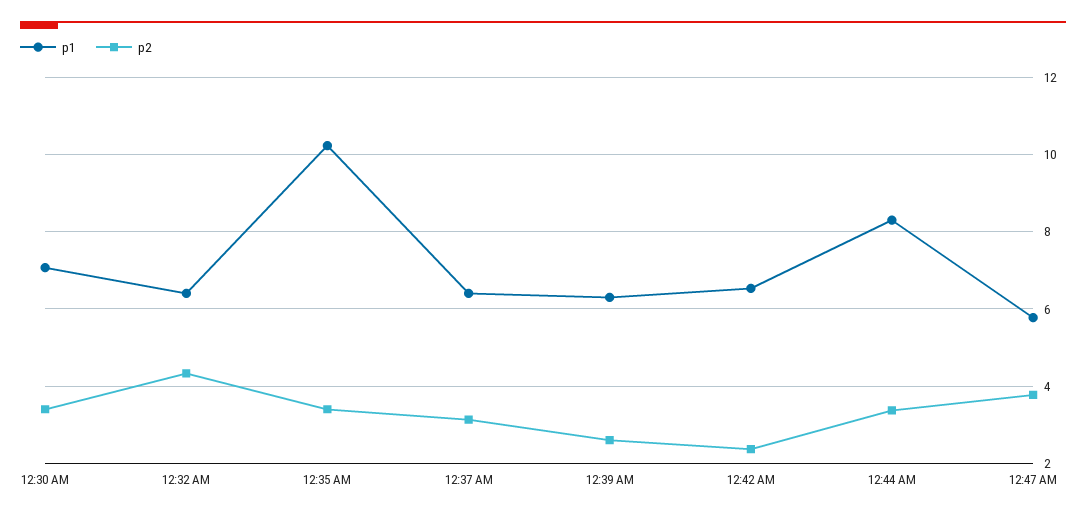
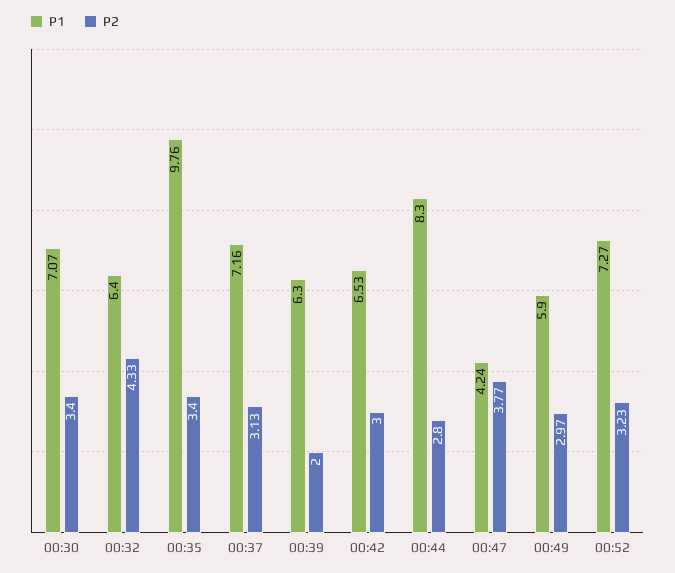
p1, 12:35 AM: 10.2 -> 9.76
p1, 12:37 AM: 6.4 -> 7.16
p2, 12:39 AM: 2.6 -> 2
p2, 12:42 AM: 2.4 -> 3
p2, 12:44 AM: 3.4 -> 2.8
p1, 12:47 AM: 5.8 -> 4.24
p1, 00:49: none -> 5.9
p2, 00:49: none -> 2.97
p1, 00:52: none -> 7.27
p2, 00:52: none -> 3.23

